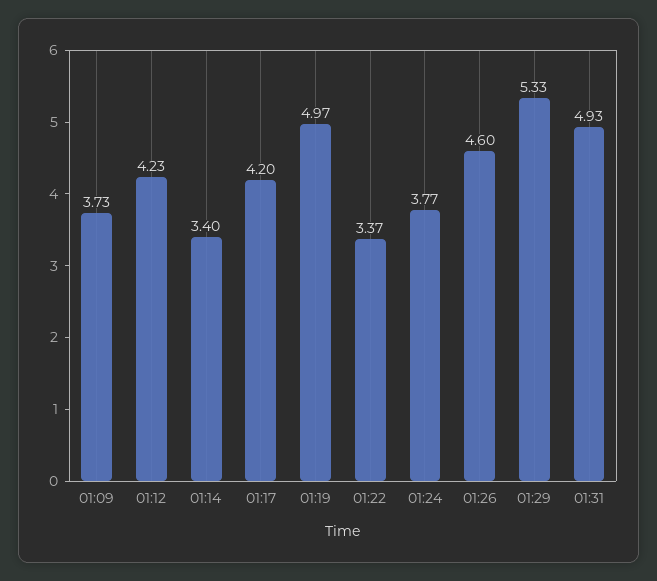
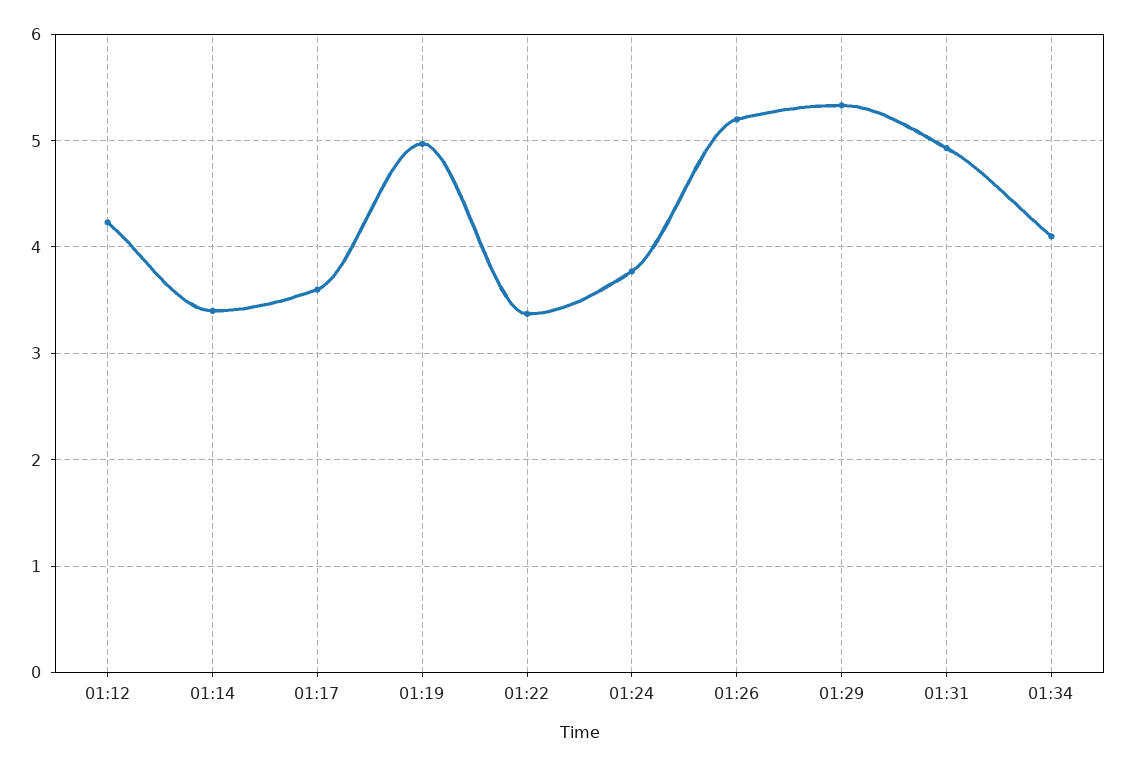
01:09: 3.73 -> none
01:17: 4.2 -> 3.6
01:26: 4.6 -> 5.2
01:34: none -> 4.1

